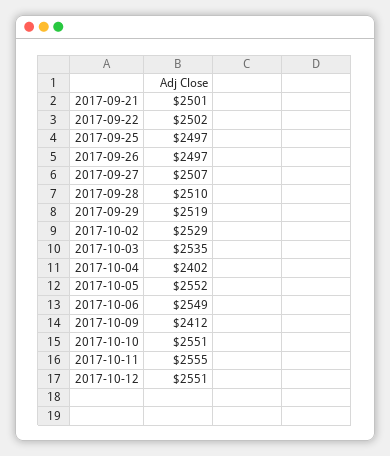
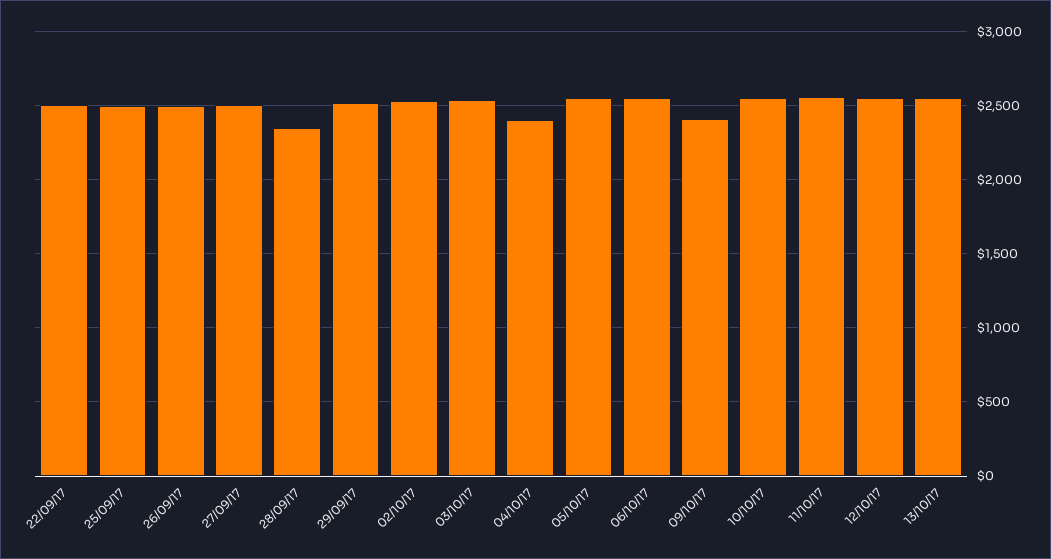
2017-09-21: 2501 -> none
2017-09-28: 2510 -> 2350
13/10/17: none -> 2550

